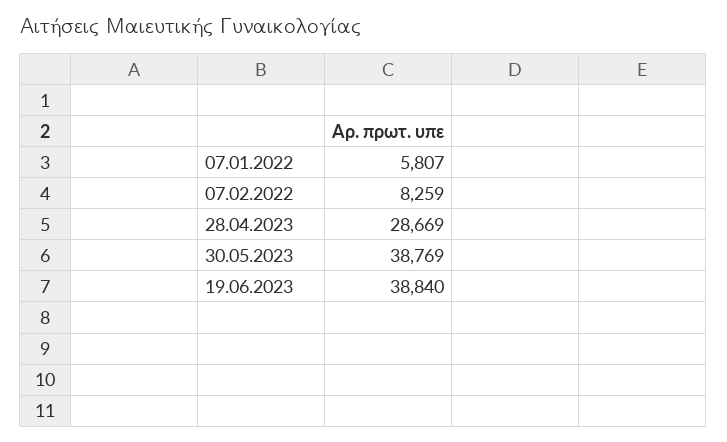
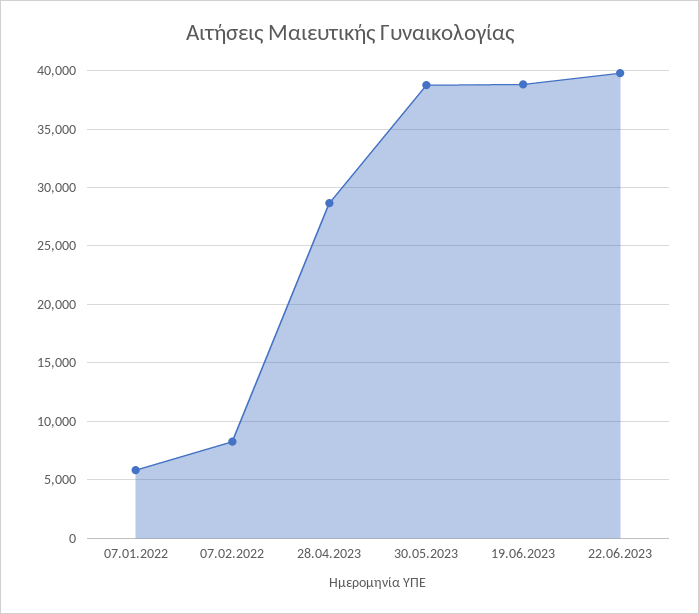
22.06.2023: none -> 40000

